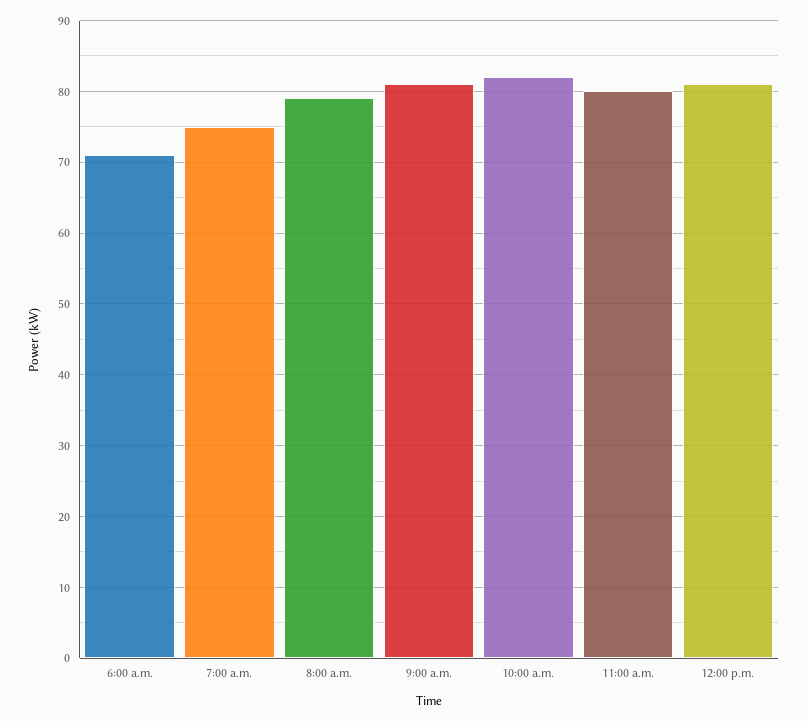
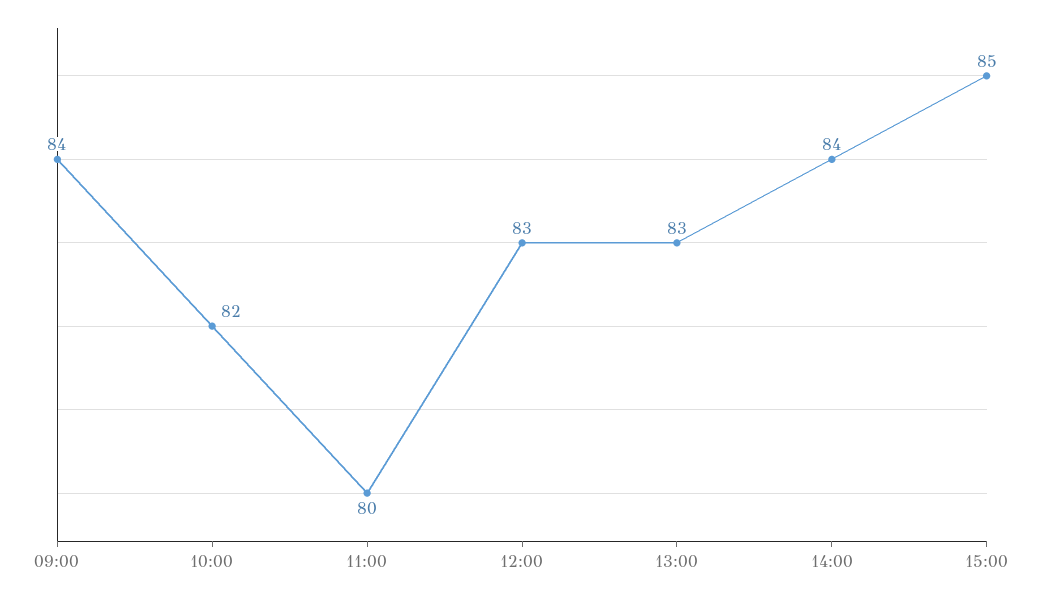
6:00 a.m.: 71 -> none
7:00 a.m.: 75 -> none
8:00 a.m.: 79 -> none
9:00 a.m.: 81 -> 84
12:00 p.m.: 81 -> 83
13:00: none -> 83
14:00: none -> 84
15:00: none -> 85

